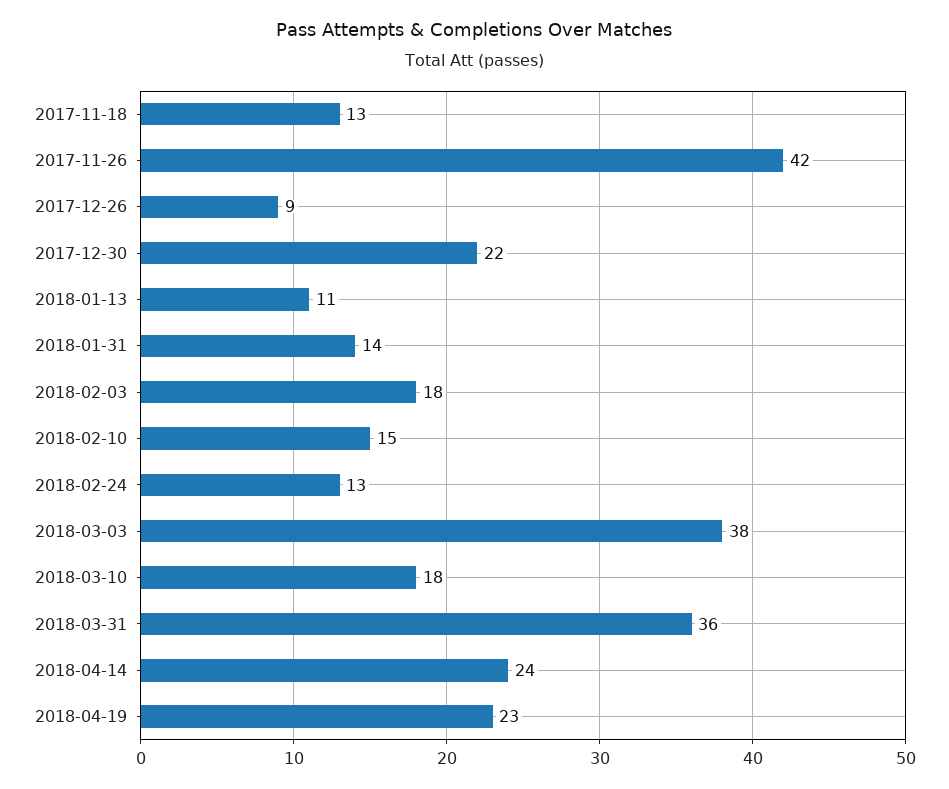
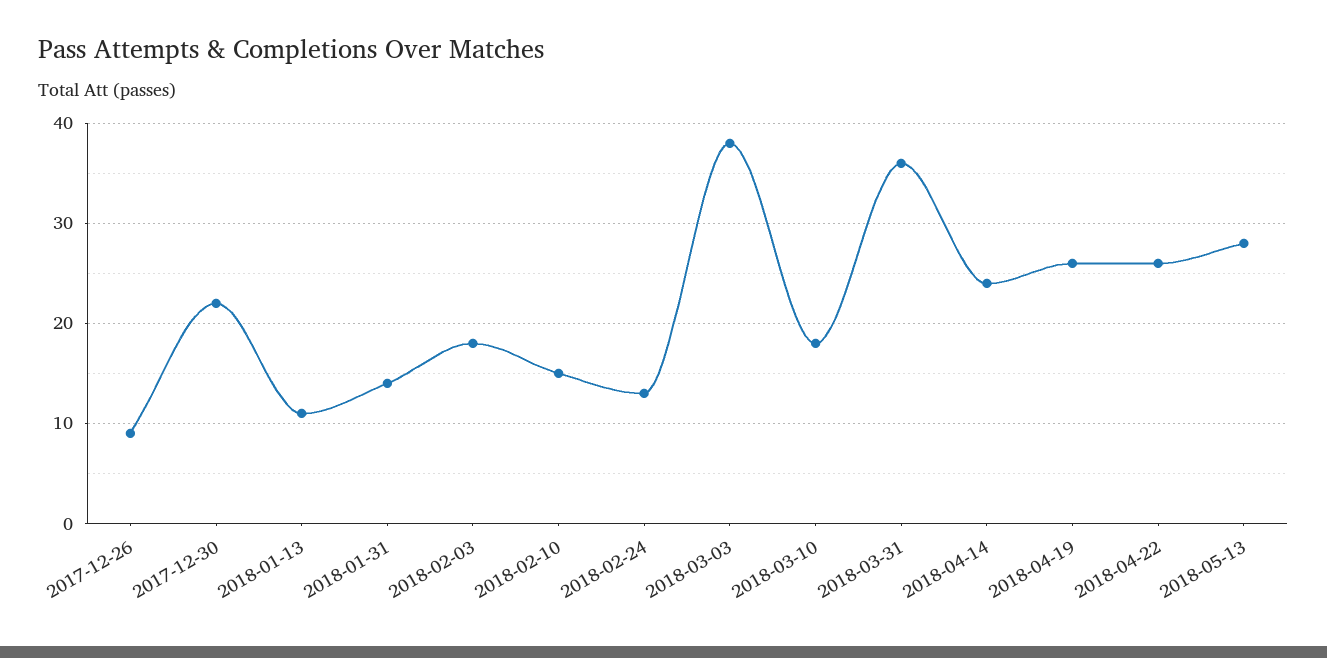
2017-11-18: 13 -> none
2017-11-26: 42 -> none
2018-04-19: 23 -> 26
2018-04-22: none -> 26
2018-05-13: none -> 28

